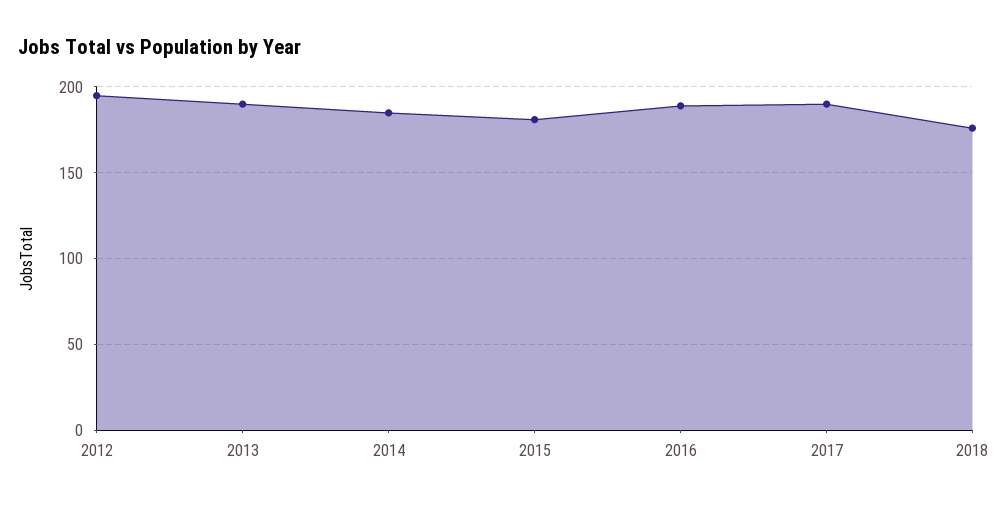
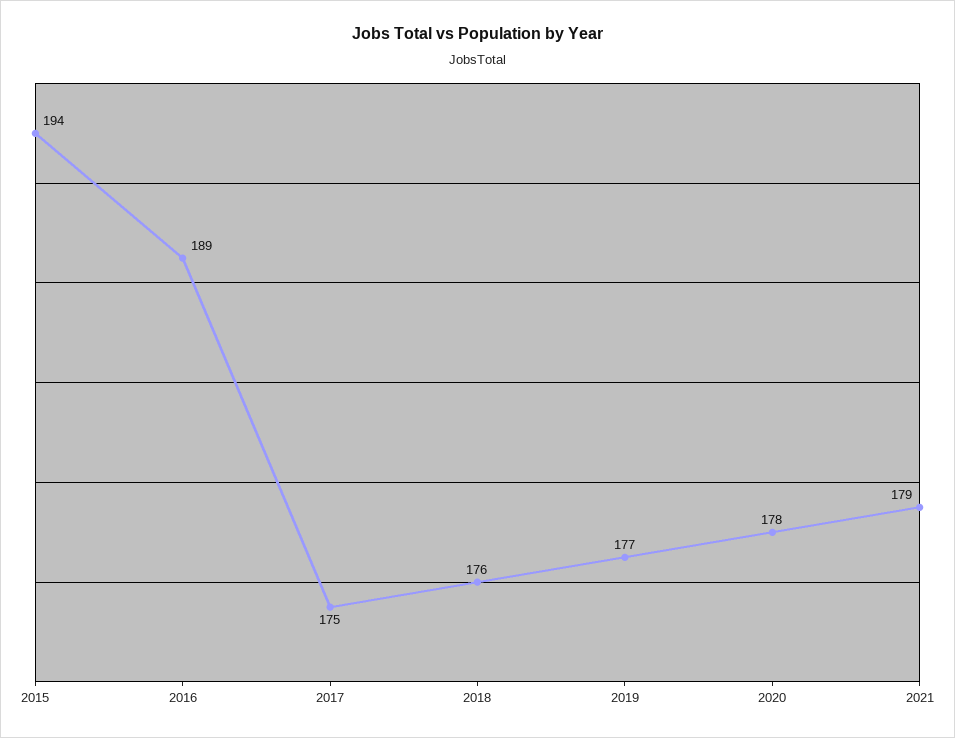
2012: 195 -> none
2013: 190 -> none
2014: 185 -> none
2015: 180 -> 194
2017: 190 -> 175
2019: none -> 177
2020: none -> 178
2021: none -> 179

